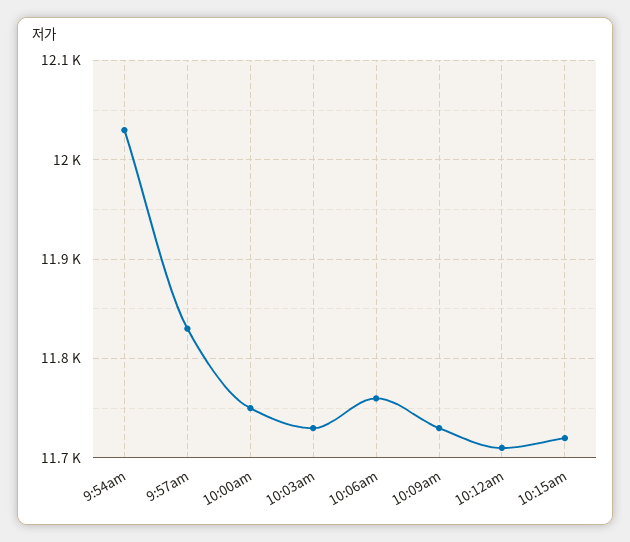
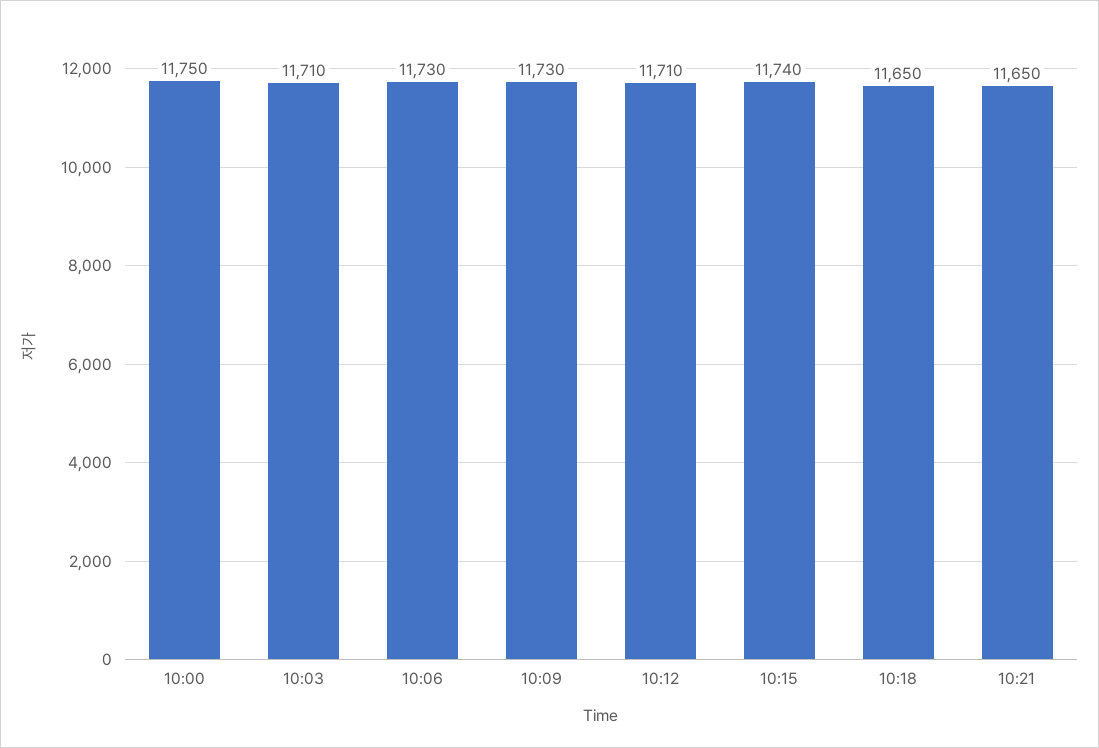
9:54am: 12030 -> none
9:57am: 11830 -> none
10:03am: 11730 -> 11710
10:06am: 11760 -> 11730
10:15am: 11720 -> 11740
10:18: none -> 11650
10:21: none -> 11650

